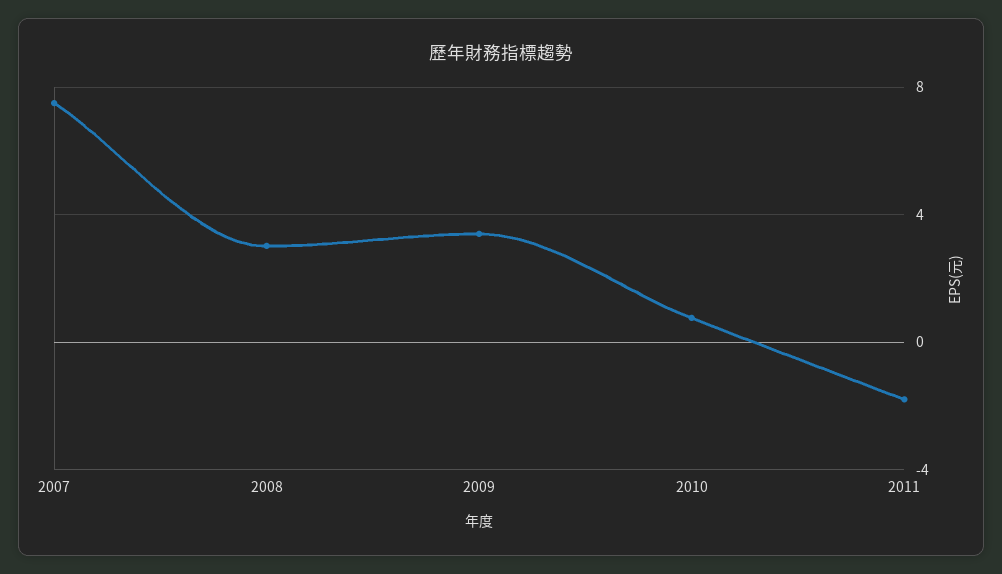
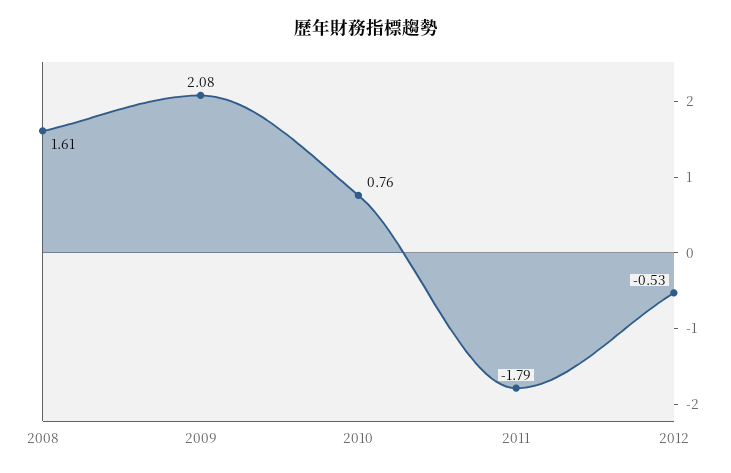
2007: 7.5 -> none
2008: 3 -> 1.61
2009: 3.5 -> 2.08
2012: none -> -0.53

